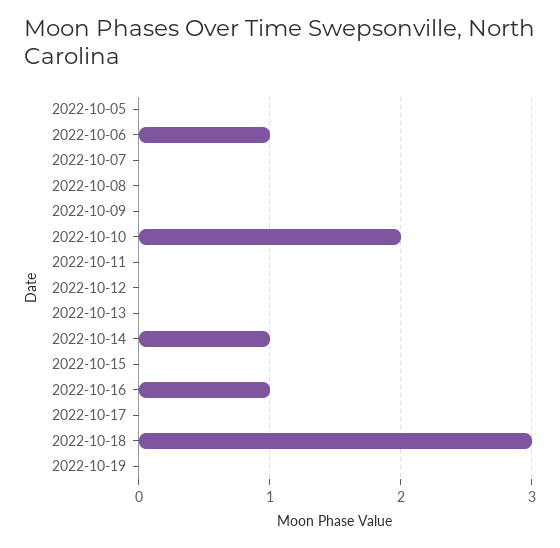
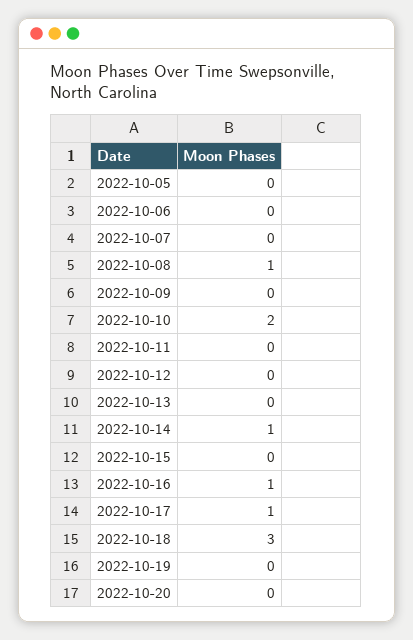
2022-10-06: 1 -> 0
2022-10-08: 0 -> 1
2022-10-17: 0 -> 1
2022-10-20: none -> 0

